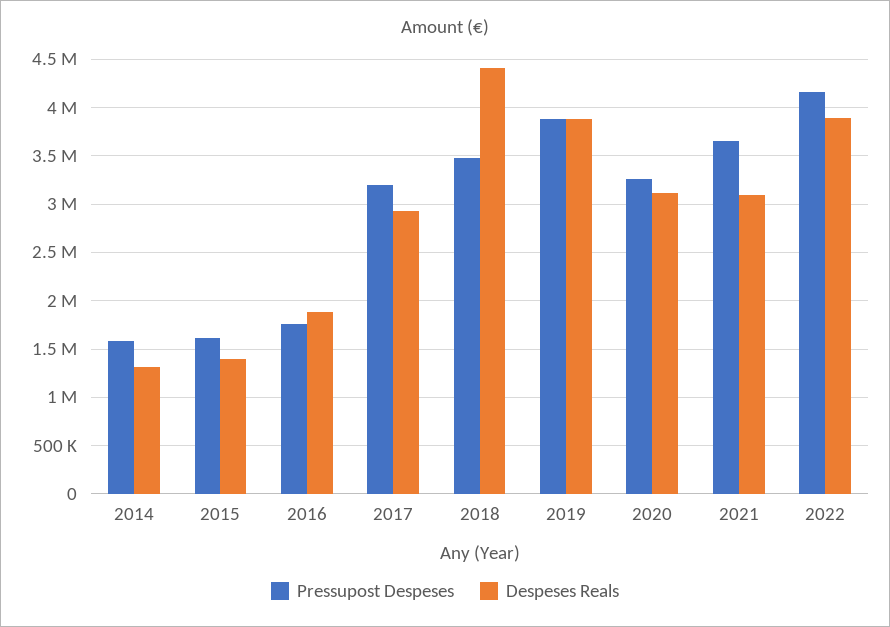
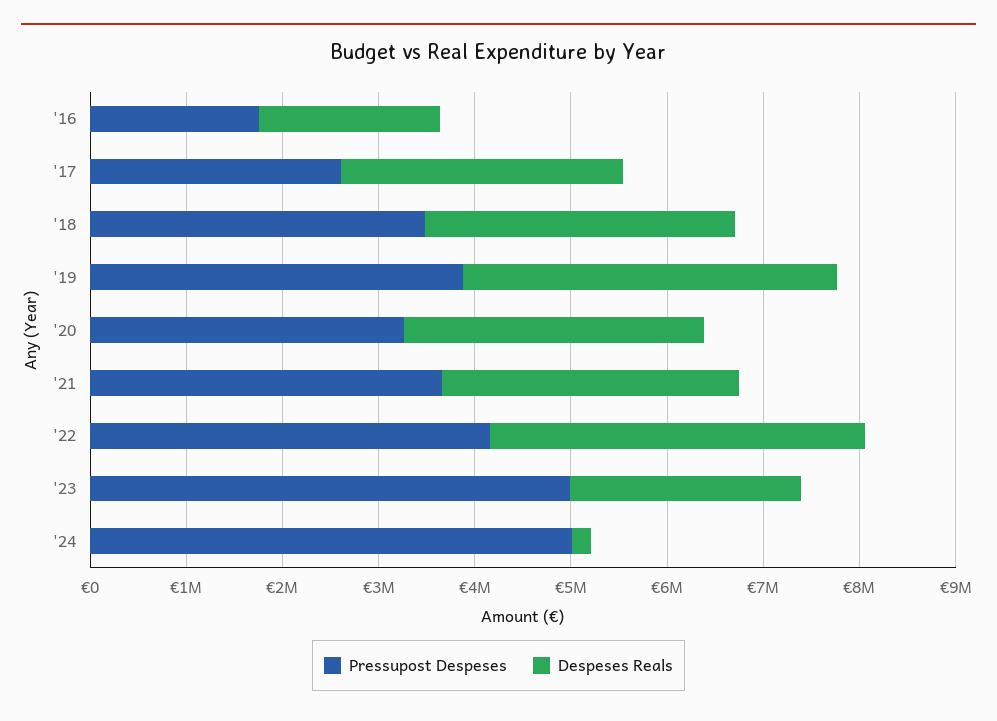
Pressupost Despeses, 2014: 1600000 -> none
Despeses Reals, 2014: 1300000 -> none
Pressupost Despeses, 2015: 1600000 -> none
Despeses Reals, 2015: 1400000 -> none
Pressupost Despeses, 2017: 3200000 -> 2600000
Despeses Reals, 2018: 4400000 -> 3200000
Pressupost Despeses, '23: none -> 5000000
Despeses Reals, '23: none -> 2400000
Pressupost Despeses, '24: none -> 5000000
Despeses Reals, '24: none -> 200000

